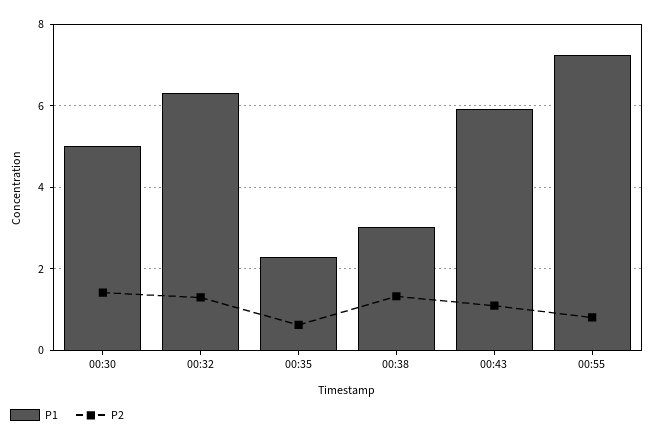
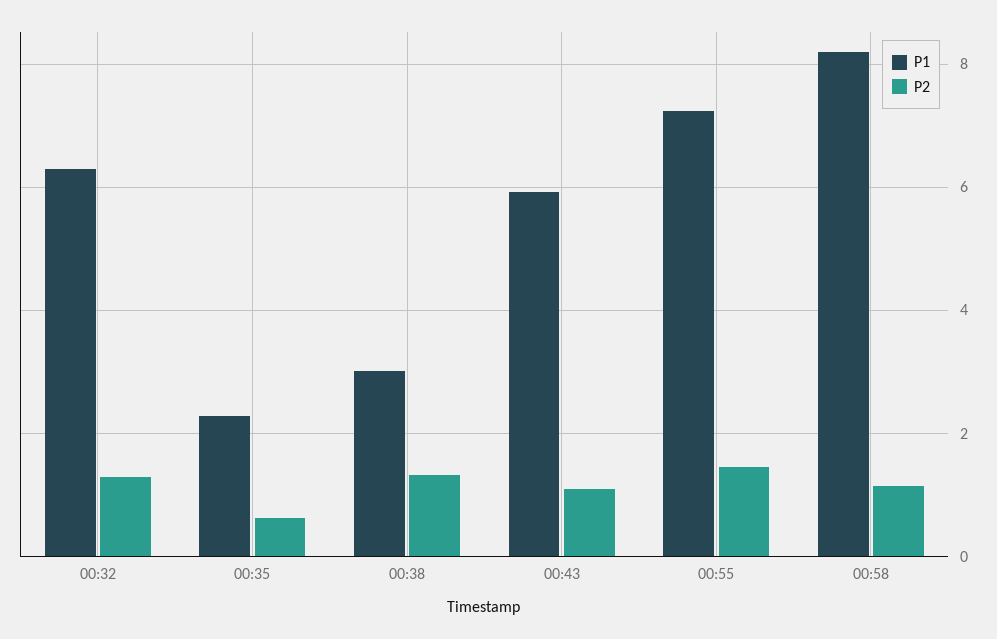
P1, 00:30: 5 -> none
P2, 00:30: 1.4 -> none
P2, 00:55: 0.8 -> 1.4
P1, 00:58: none -> 8.2
P2, 00:58: none -> 1.2

